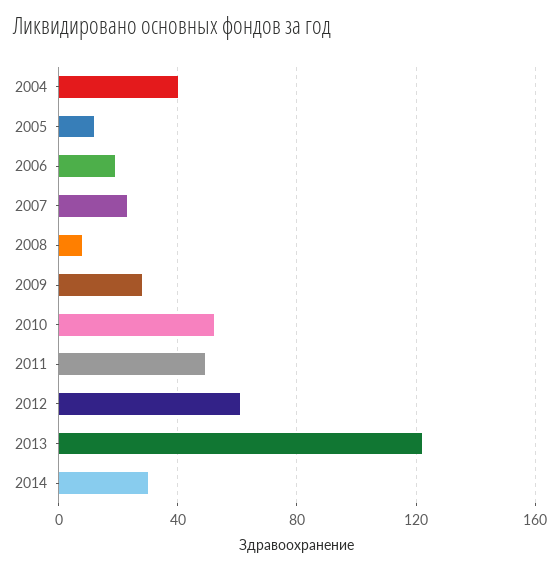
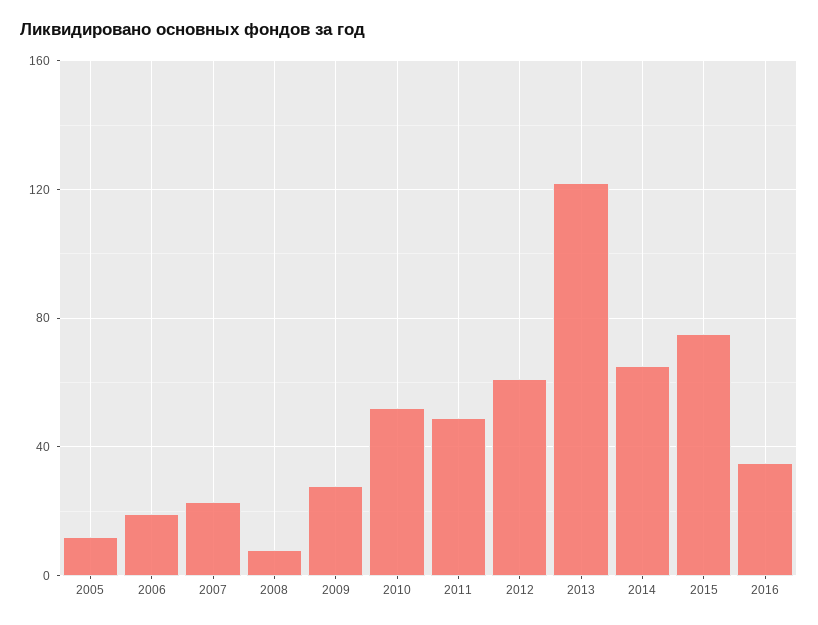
2004: 40 -> none
2014: 30 -> 65
2015: none -> 75
2016: none -> 35

